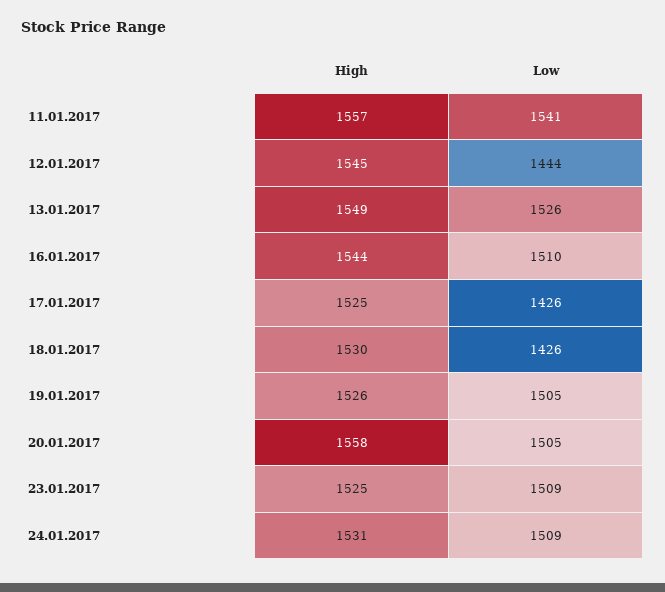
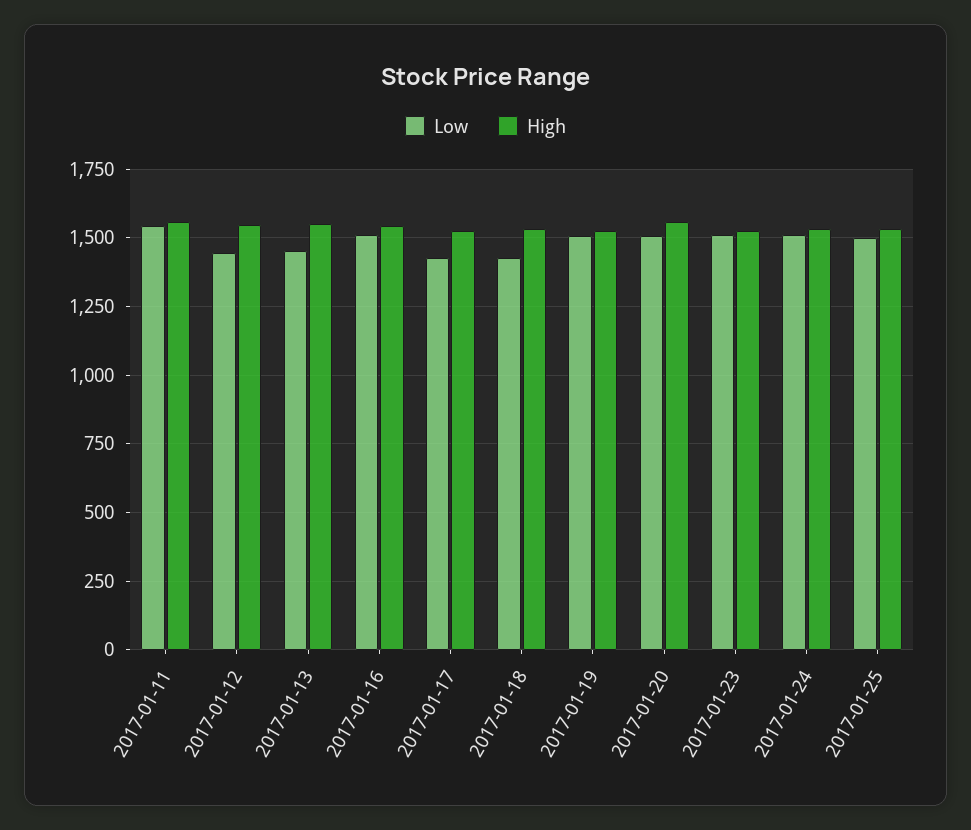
Low, 13.01.2017: 1526 -> 1450
Low, 2017-01-25: none -> 1500
High, 2017-01-25: none -> 1525

